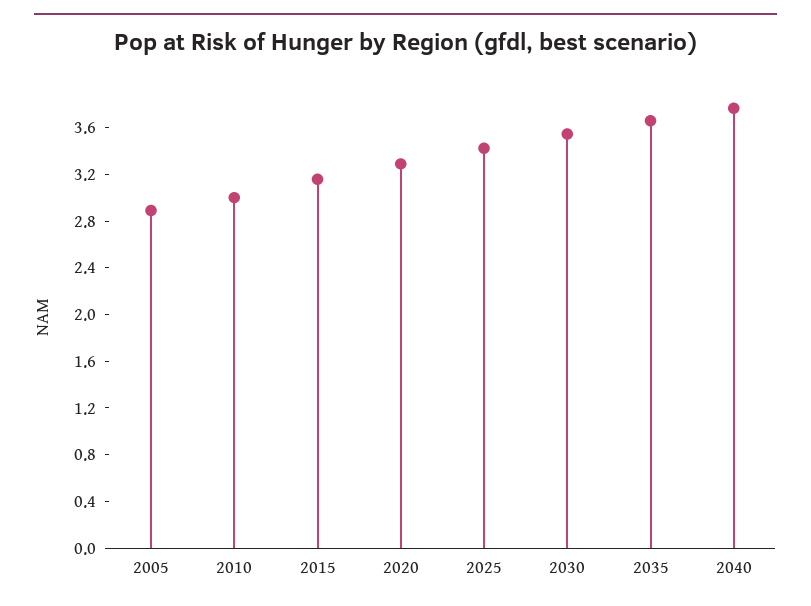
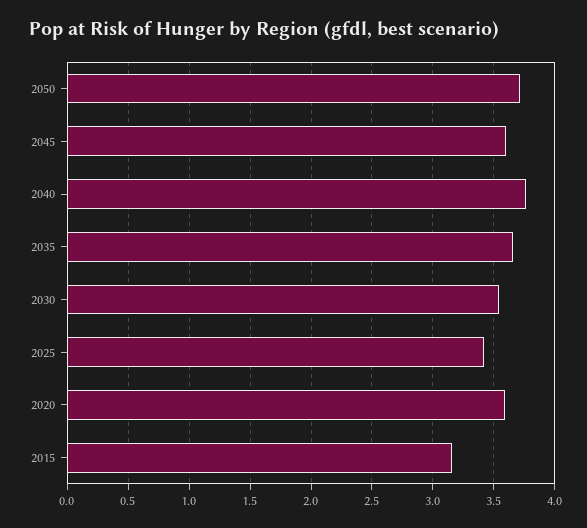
2005: 2.9 -> none
2010: 3 -> none
2020: 3.3 -> 3.6
2050: none -> 3.7
2045: none -> 3.6

